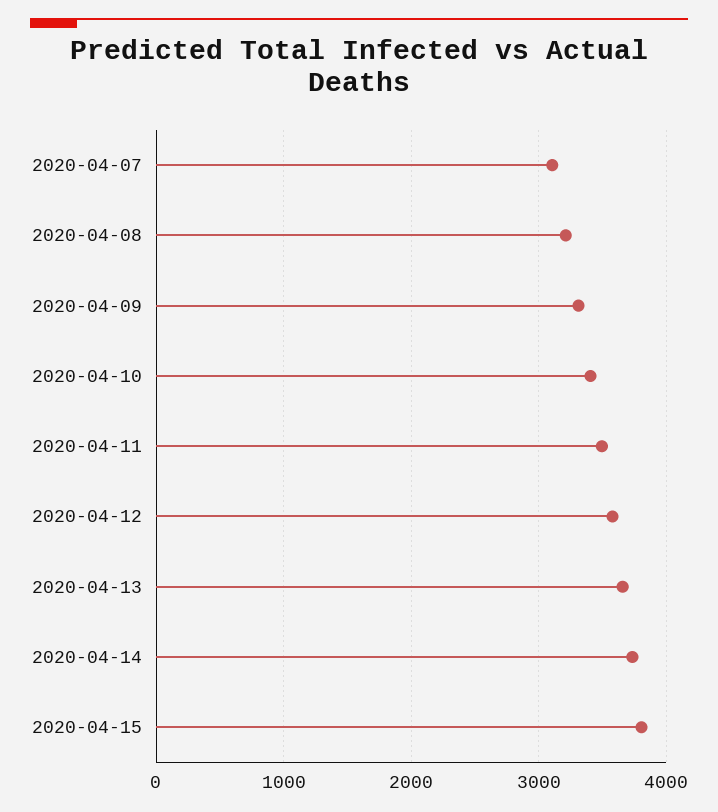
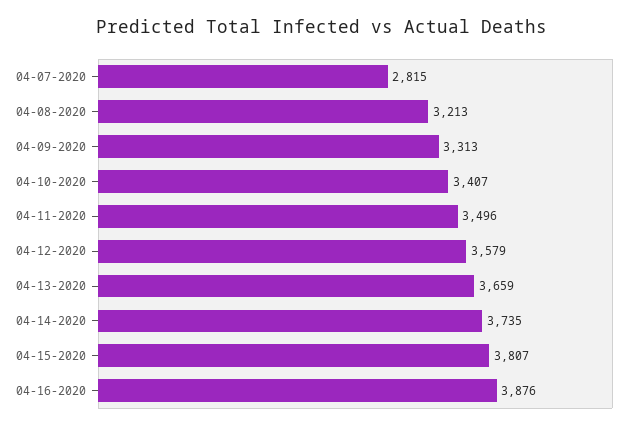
2020-04-07: 3100 -> 2815
04-16-2020: none -> 3876

